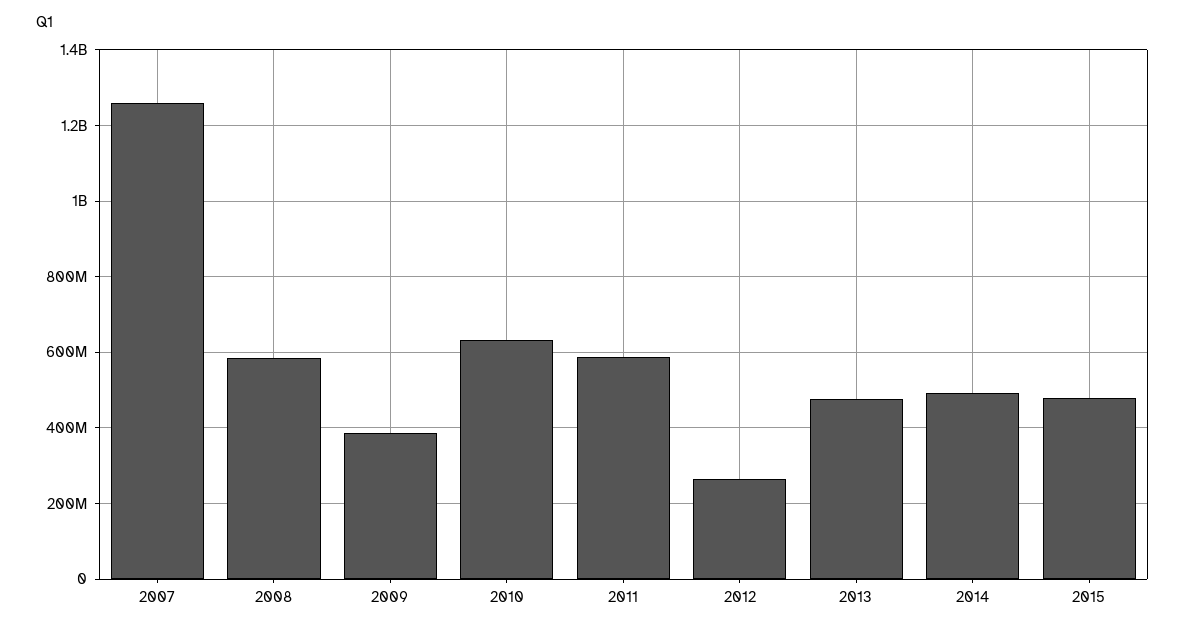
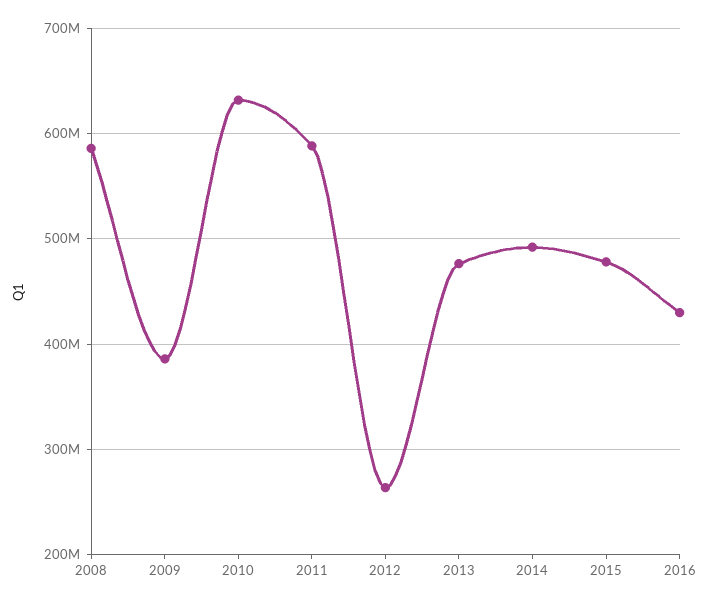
2007: 1260000000 -> none
2016: none -> 430000000

